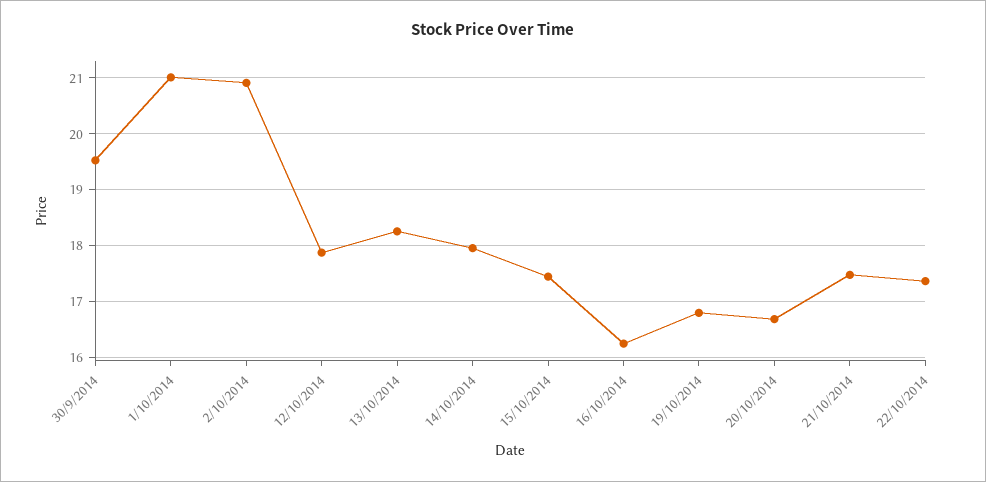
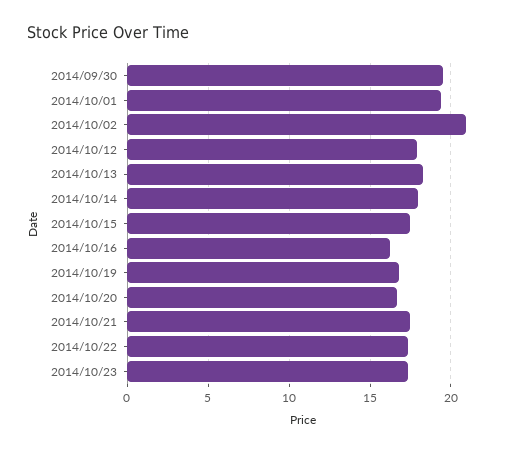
1/10/2014: 21 -> 19.5
2014/10/23: none -> 17.5

